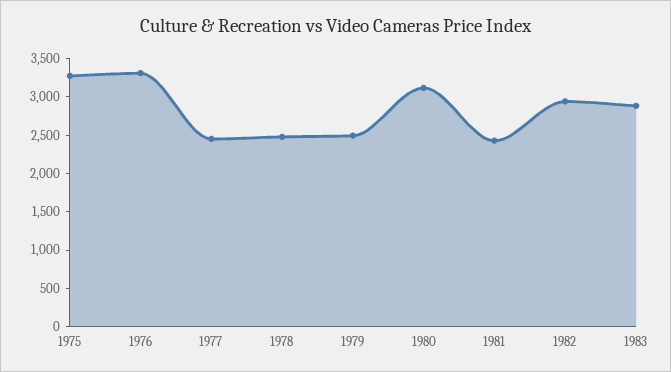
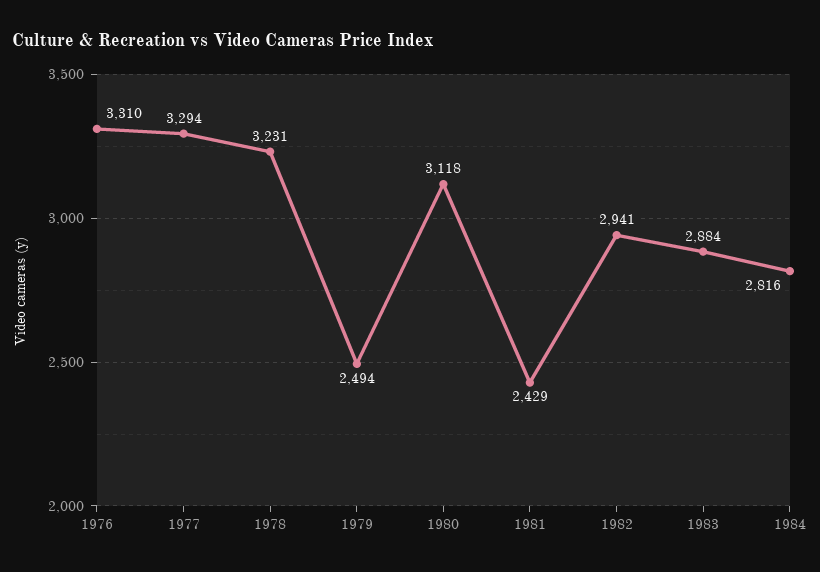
1975: 3250 -> none
1977: 2500 -> 3294
1978: 2500 -> 3231
1984: none -> 2816

